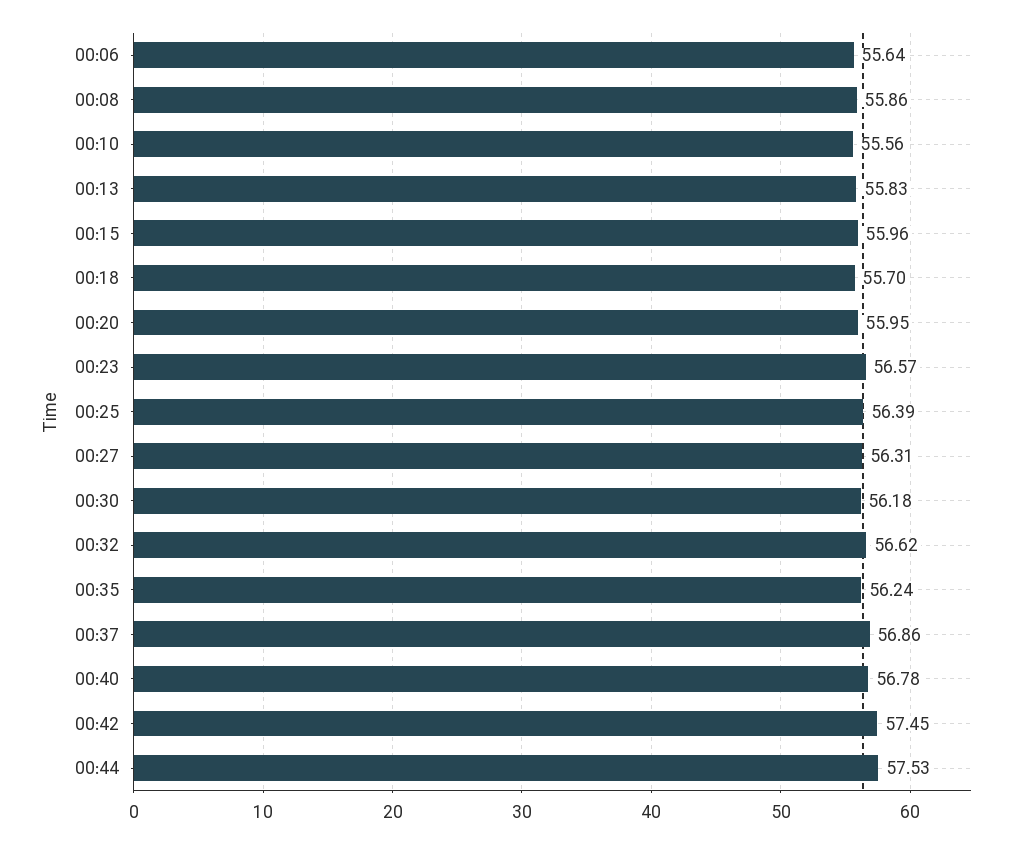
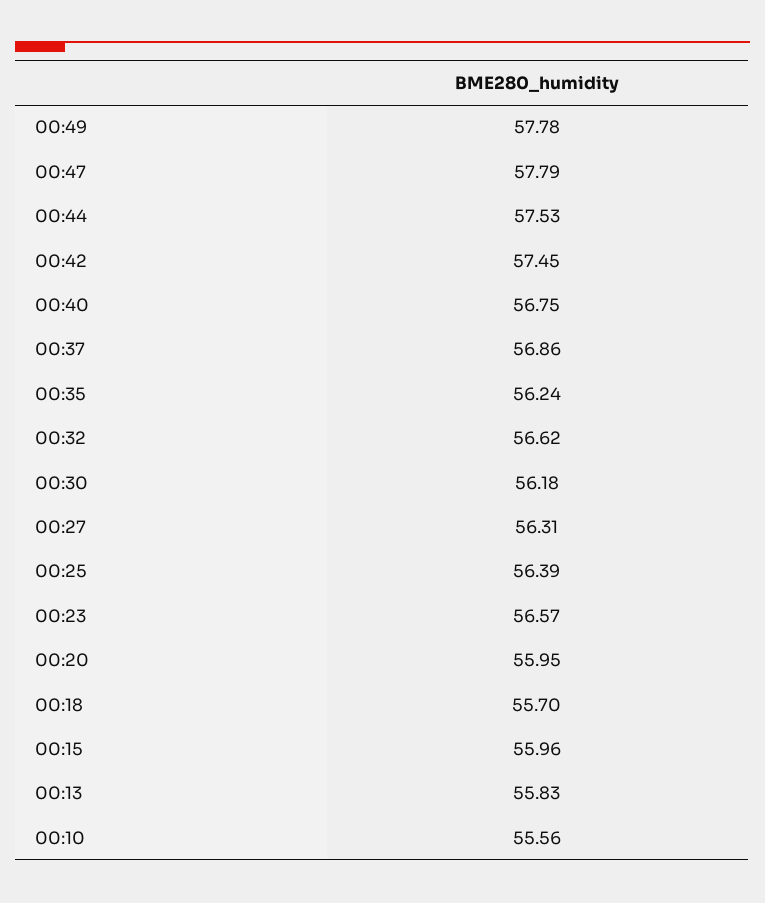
00:06: 55.64 -> none
00:08: 55.86 -> none
00:40: 56.78 -> 56.75
00:49: none -> 57.78
00:47: none -> 57.79

